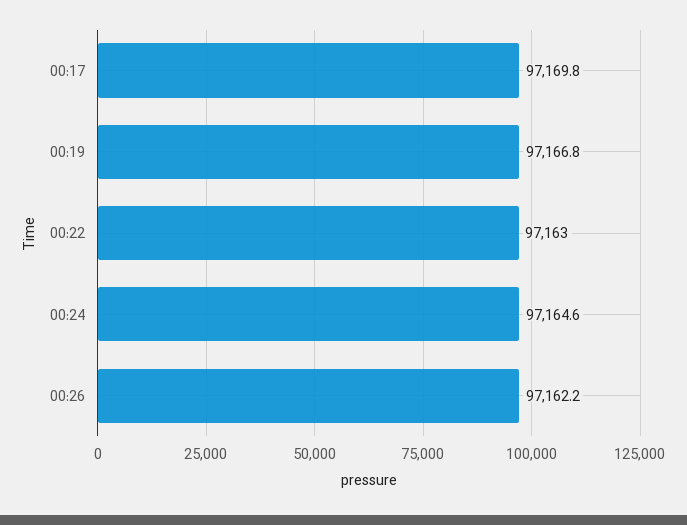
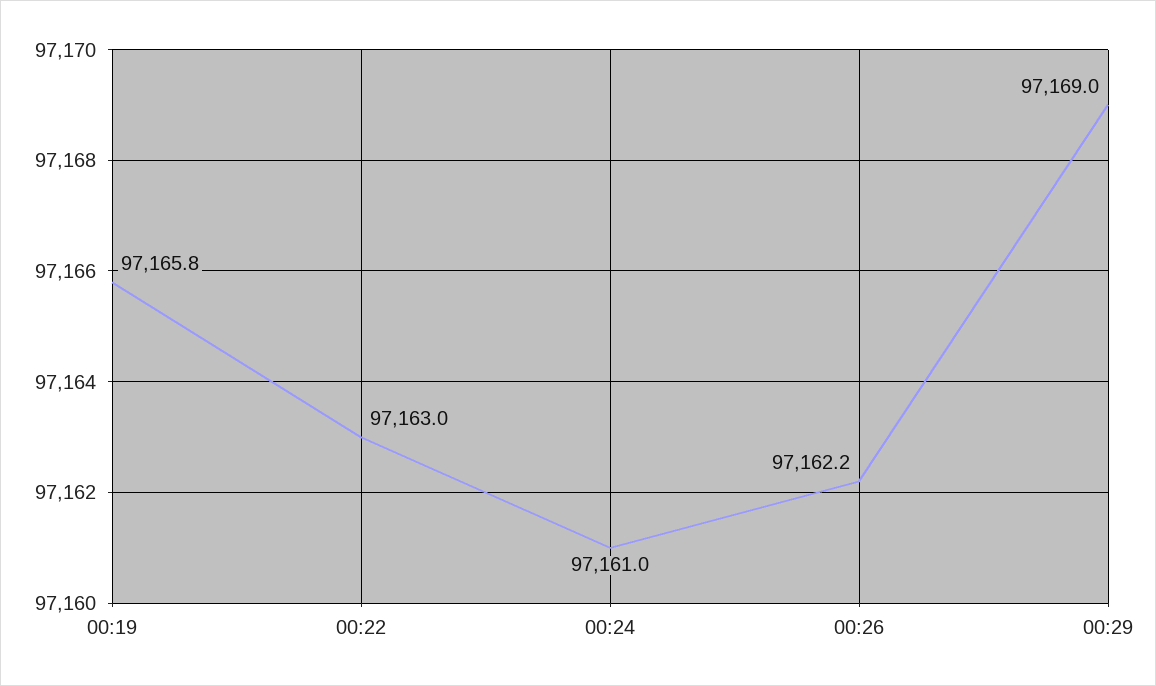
00:17: 97169.8 -> none
00:19: 97166.8 -> 97165.8
00:24: 97164.6 -> 97161
00:29: none -> 97169

